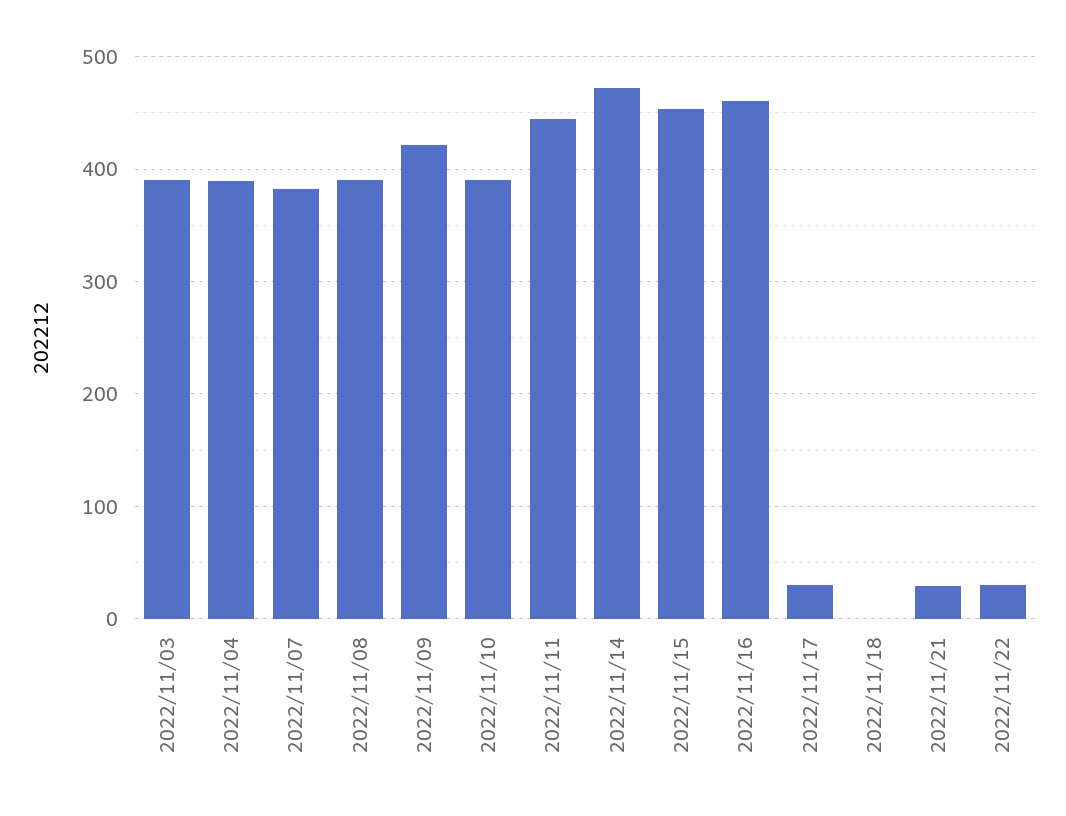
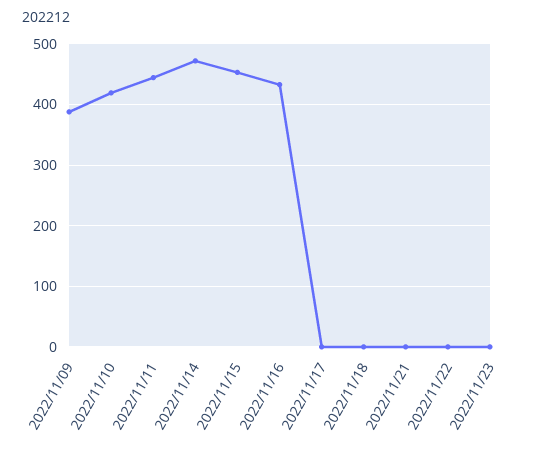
2022/11/03: 390 -> none
2022/11/04: 390 -> none
2022/11/07: 380 -> none
2022/11/08: 390 -> none
2022/11/09: 420 -> 390
2022/11/10: 390 -> 420
2022/11/16: 460 -> 430
2022/11/17: 30 -> 0
2022/11/21: 30 -> 0
2022/11/22: 30 -> 0
2022/11/23: none -> 0

